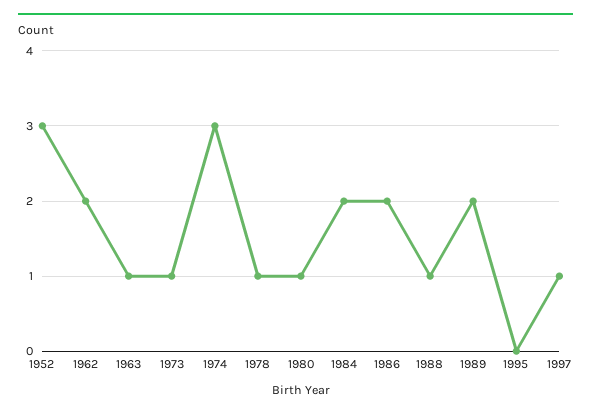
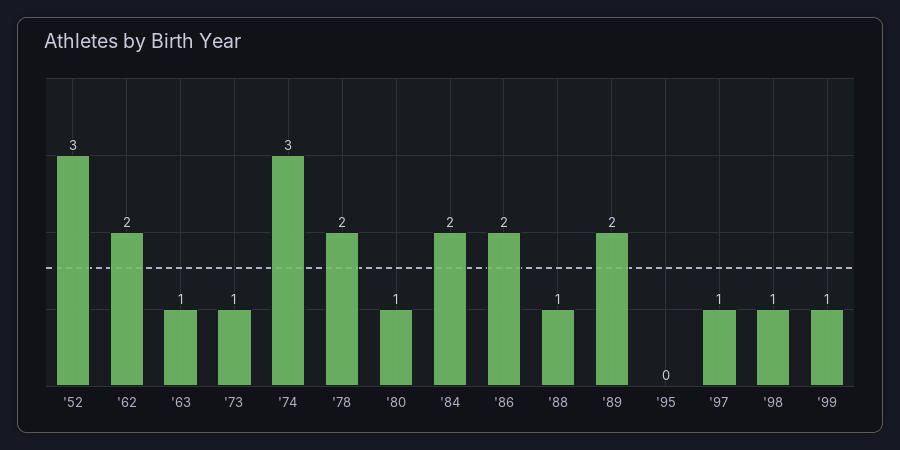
1978: 1 -> 2
'98: none -> 1
'99: none -> 1

